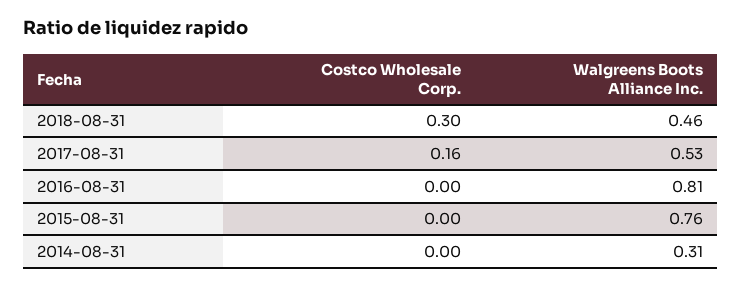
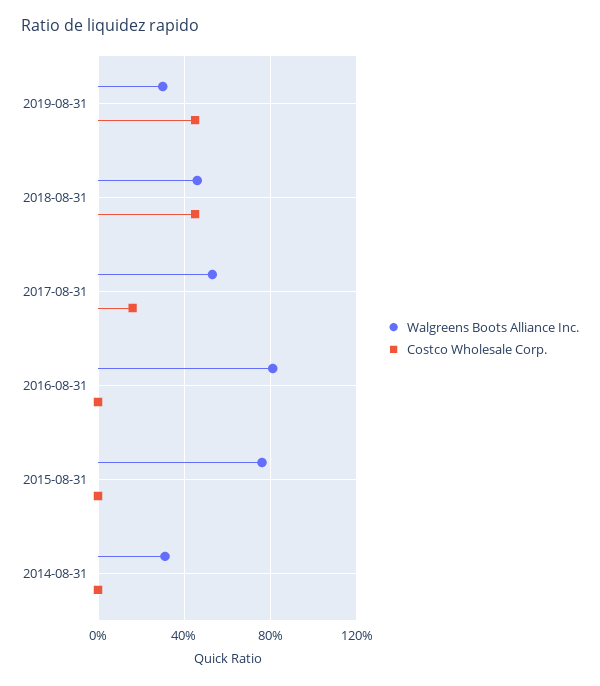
Costco Wholesale Corp., 2018-08-31: 0.3 -> 0.45
Walgreens Boots Alliance Inc., 2019-08-31: none -> 0.3
Costco Wholesale Corp., 2019-08-31: none -> 0.45

